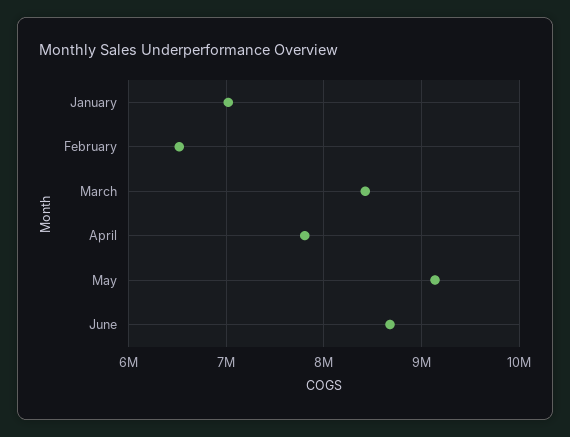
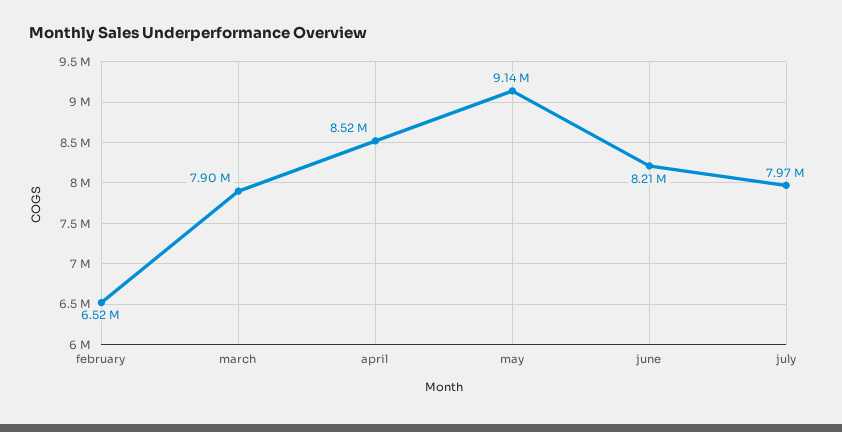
January: 7000000 -> none
March: 8400000 -> 7900000
April: 7800000 -> 8520000
June: 8700000 -> 8210000
july: none -> 7970000

